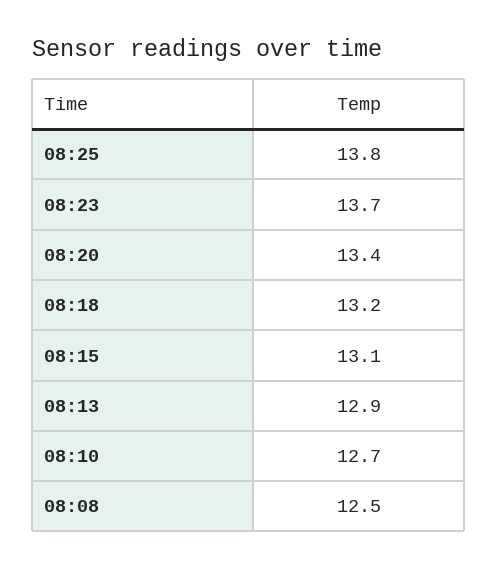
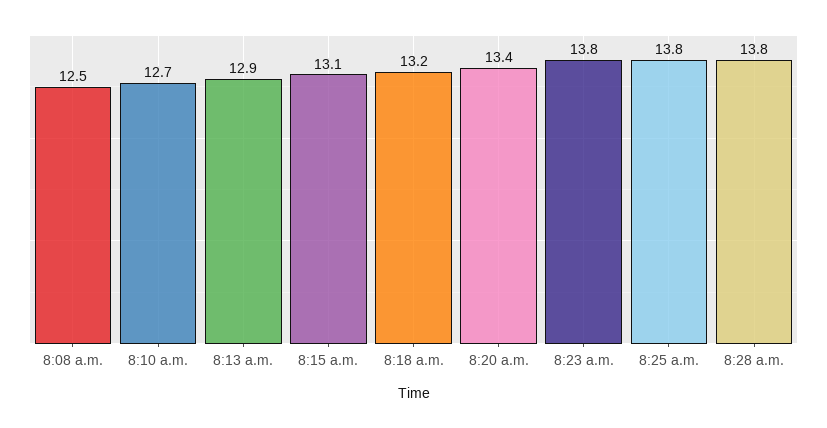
08:23: 13.7 -> 13.8
8:28 a.m.: none -> 13.8

